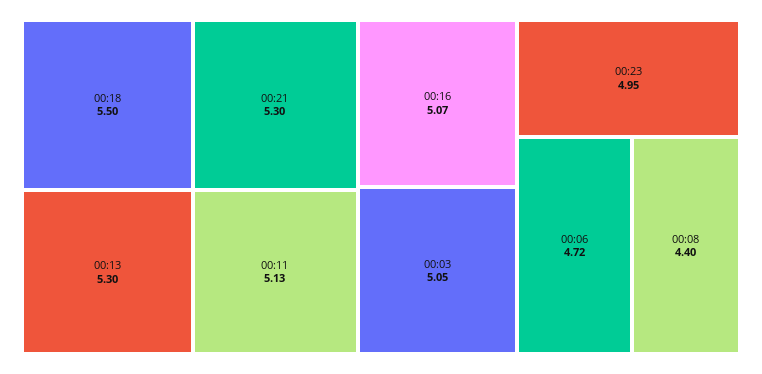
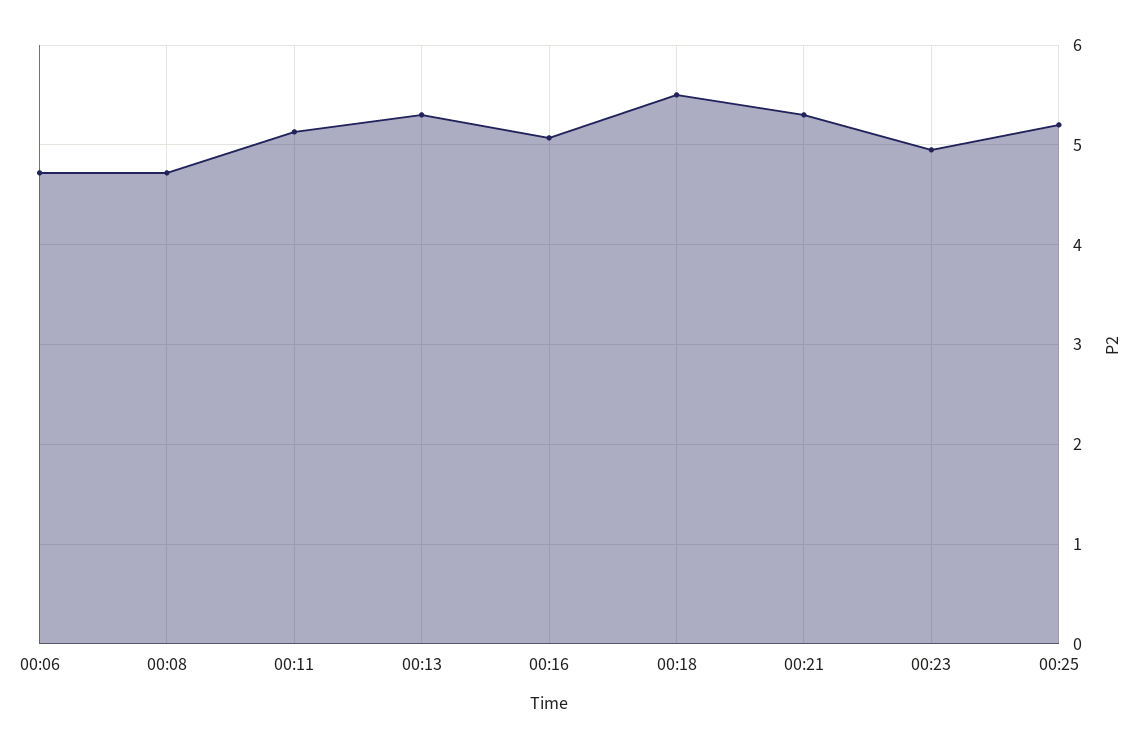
00:03: 5.05 -> none
00:08: 4.4 -> 4.7
00:25: none -> 5.2

